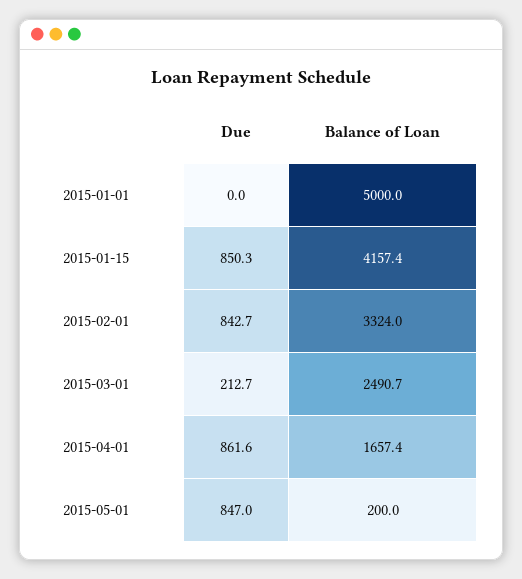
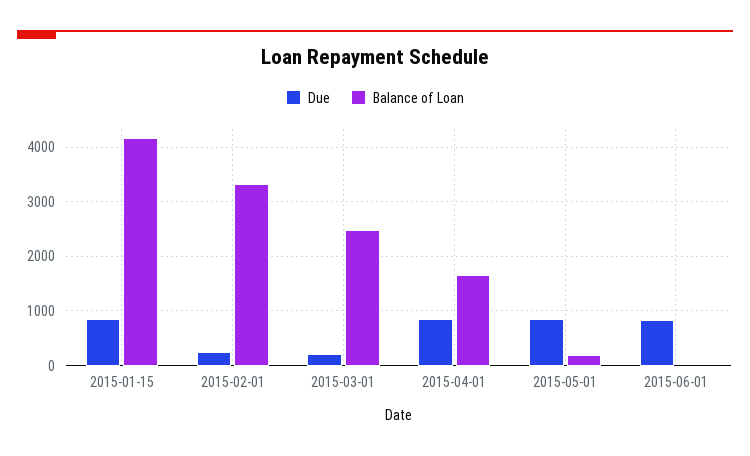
Due, 2015-01-01: 0 -> none
Balance of Loan, 2015-01-01: 5000 -> none
Due, 2015-02-01: 842.7 -> 200
Due, 2015-06-01: none -> 800
Balance of Loan, 2015-06-01: none -> 0

